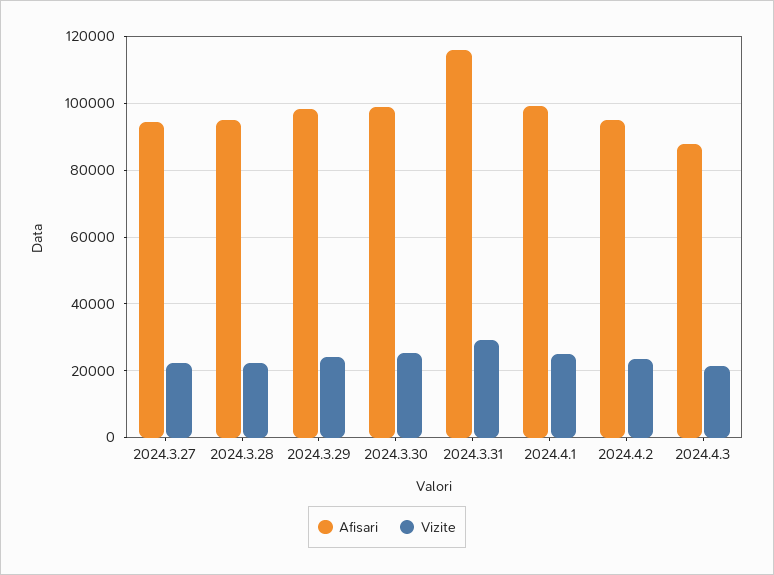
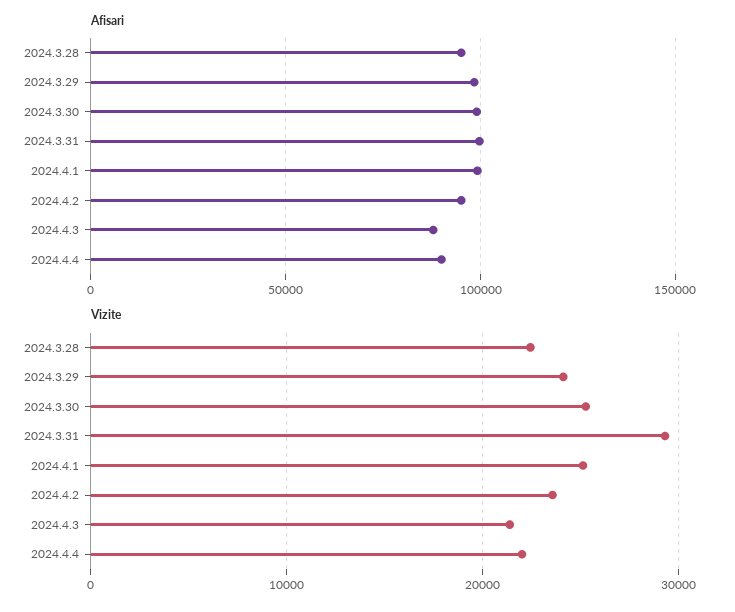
Afisari, 2024.3.27: 94000 -> none
Vizite, 2024.3.27: 22000 -> none
Afisari, 2024.3.31: 116000 -> 100000
Afisari, 2024.4.4: none -> 90000
Vizite, 2024.4.4: none -> 22000

